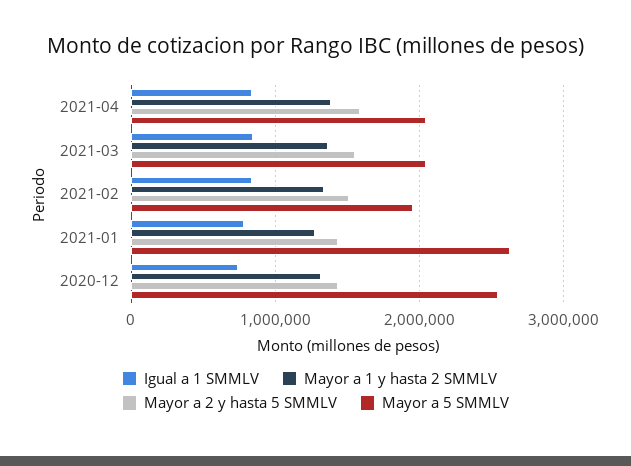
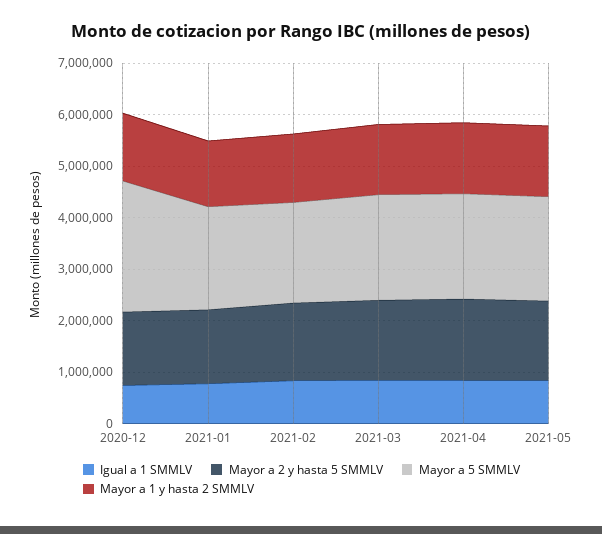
Mayor a 5 SMMLV, 2021-01: 2600000 -> 2000000
Igual a 1 SMMLV, 2021-05: none -> 800000
Mayor a 2 y hasta 5 SMMLV, 2021-05: none -> 1600000
Mayor a 5 SMMLV, 2021-05: none -> 2000000
Mayor a 1 y hasta 2 SMMLV, 2021-05: none -> 1400000

